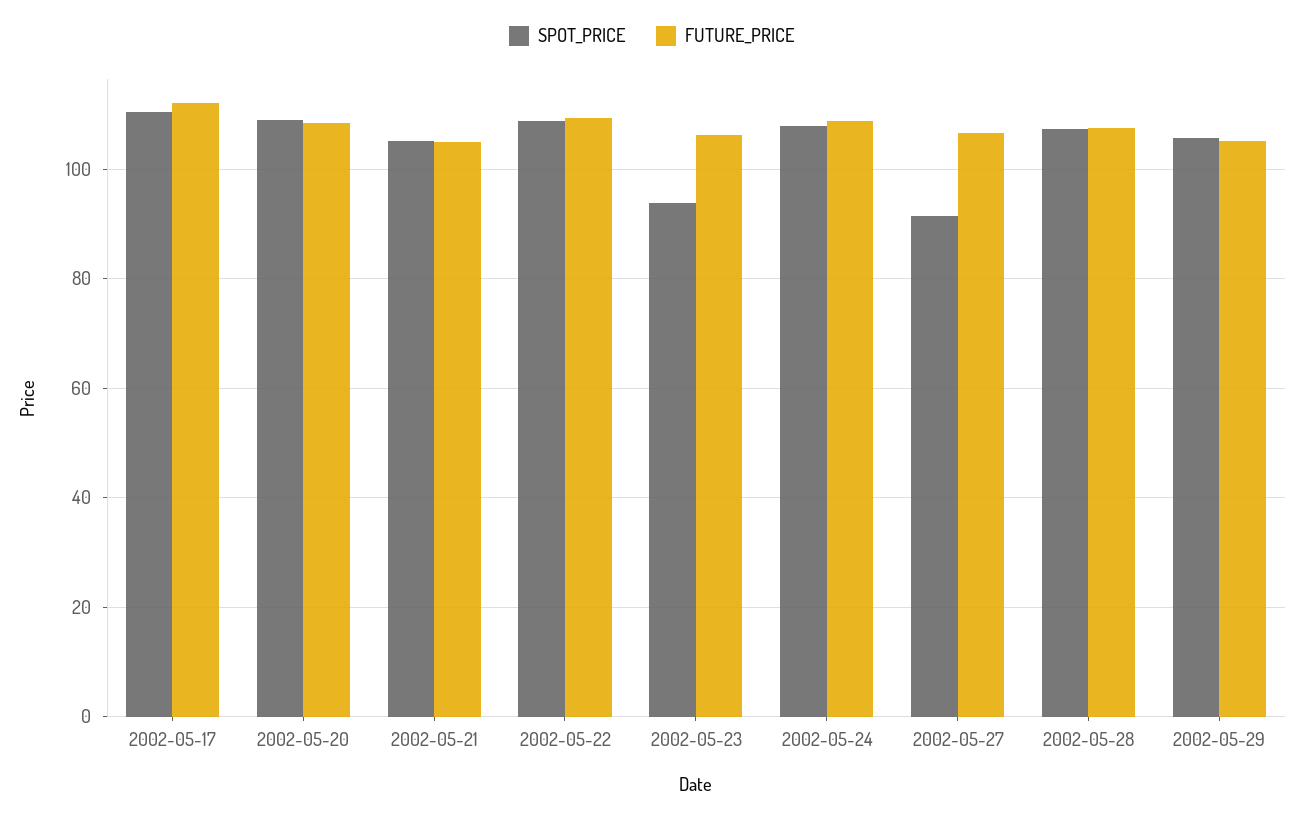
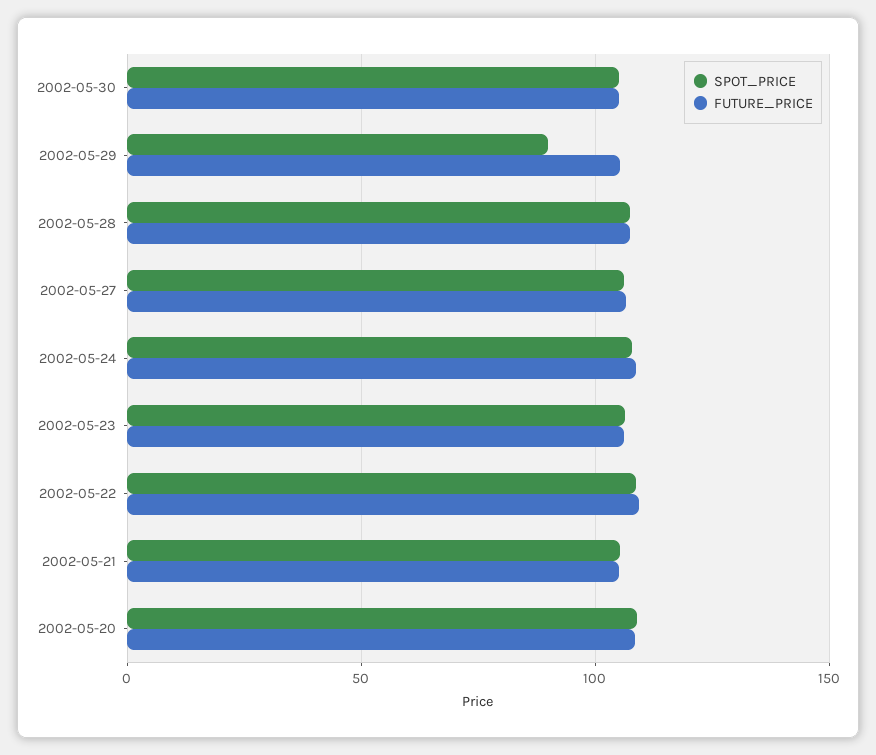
SPOT_PRICE, 2002-05-17: 110 -> none
FUTURE_PRICE, 2002-05-17: 112 -> none
SPOT_PRICE, 2002-05-23: 94 -> 105
SPOT_PRICE, 2002-05-27: 92 -> 105
SPOT_PRICE, 2002-05-29: 106 -> 90
SPOT_PRICE, 2002-05-30: none -> 105
FUTURE_PRICE, 2002-05-30: none -> 105

